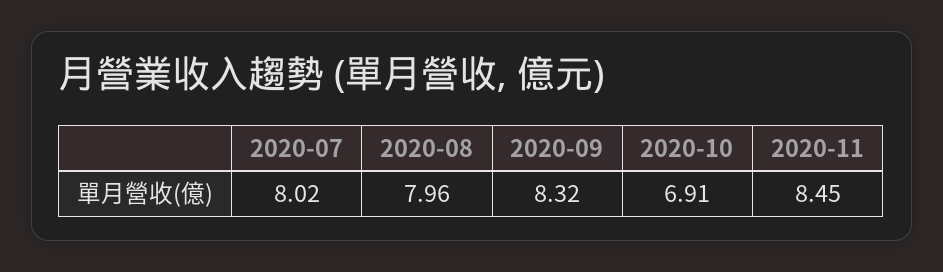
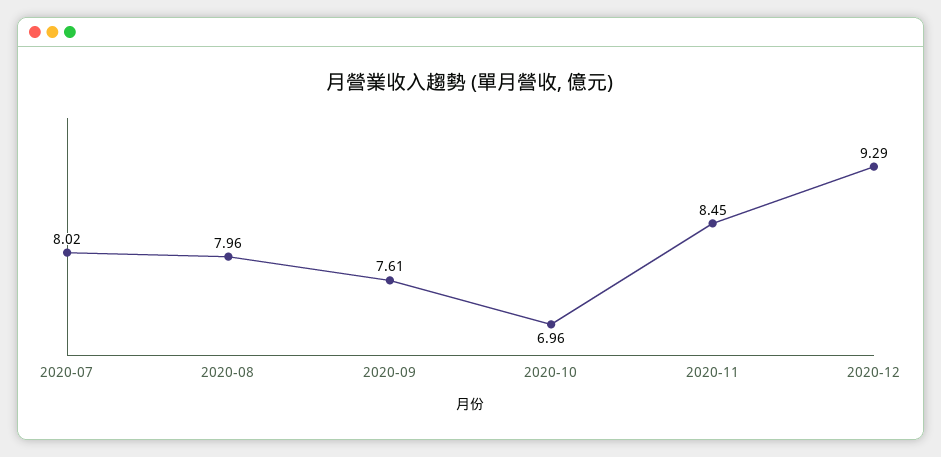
2020-09: 8.32 -> 7.61
2020-10: 6.91 -> 6.96
2020-12: none -> 9.29

